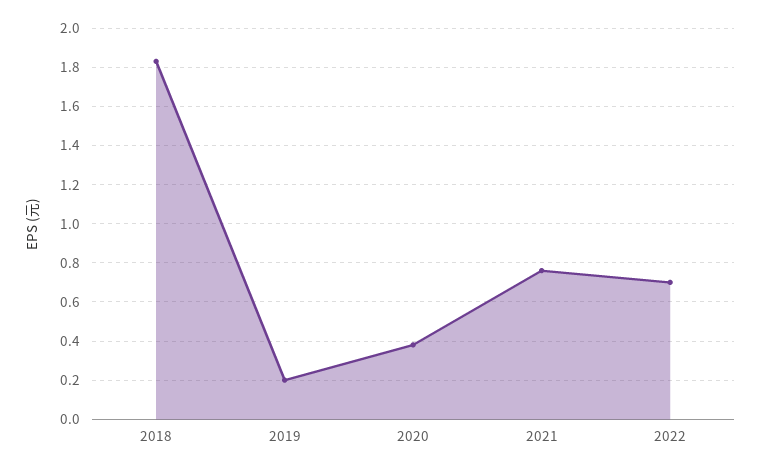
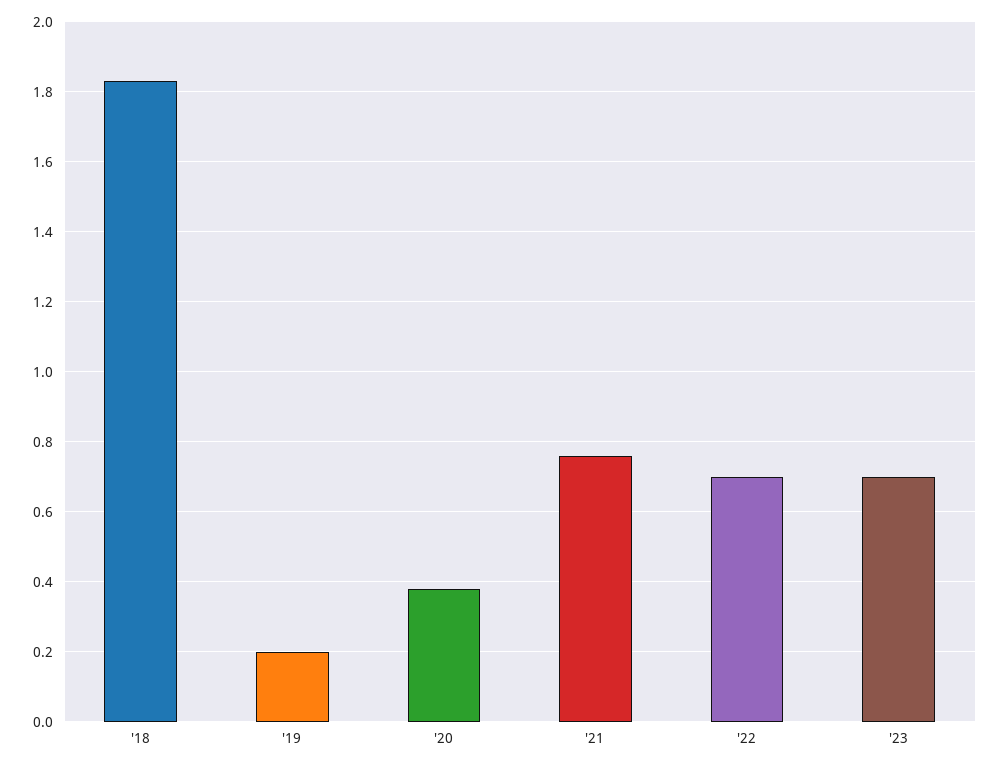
'23: none -> 0.7

